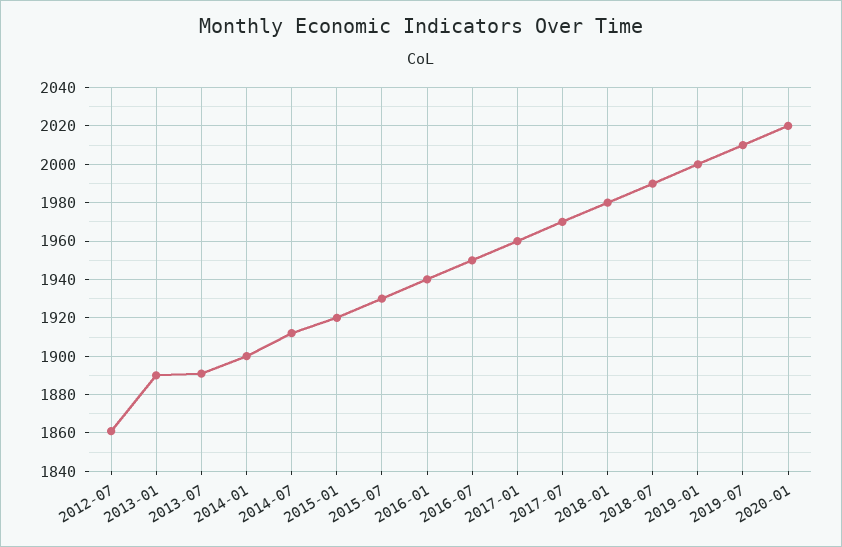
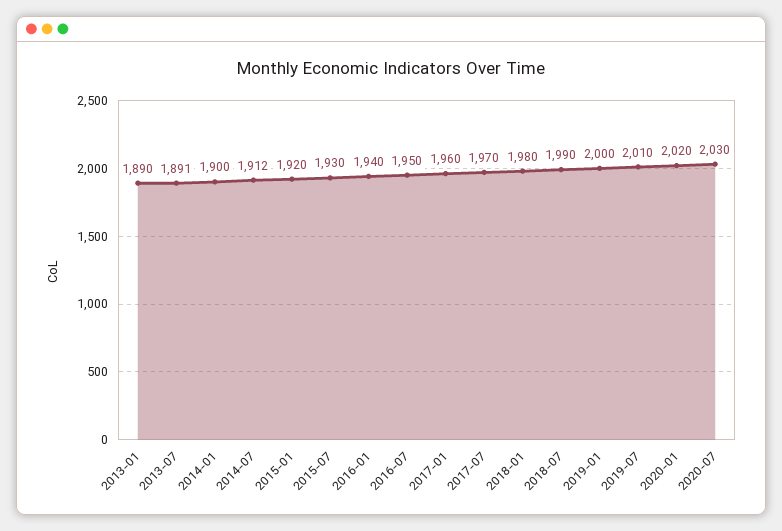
2012-07: 1860 -> none
2020-07: none -> 2030

